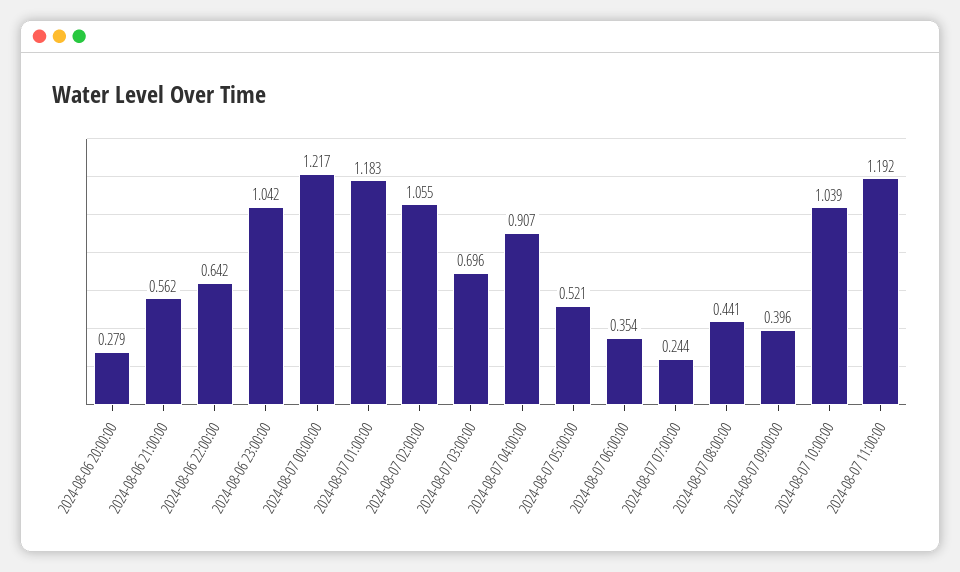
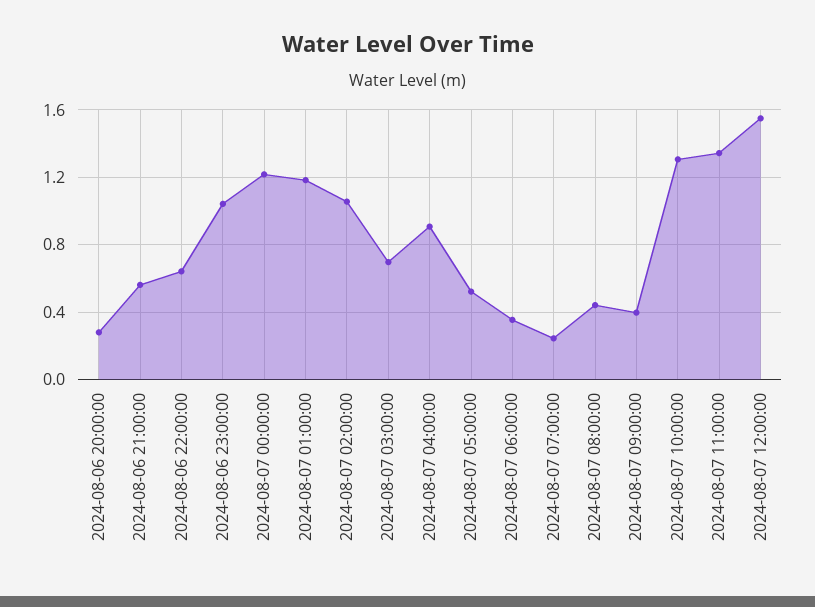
2024-08-07 10:00:00: 1.039 -> 1.3
2024-08-07 11:00:00: 1.192 -> 1.35
2024-08-07 12:00:00: none -> 1.55

